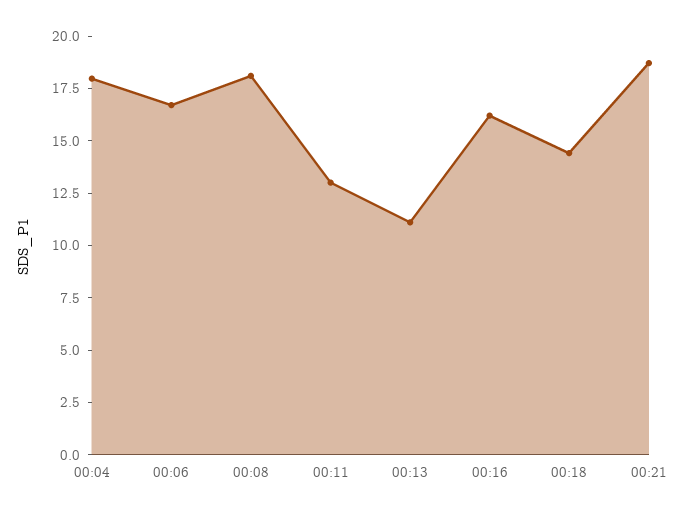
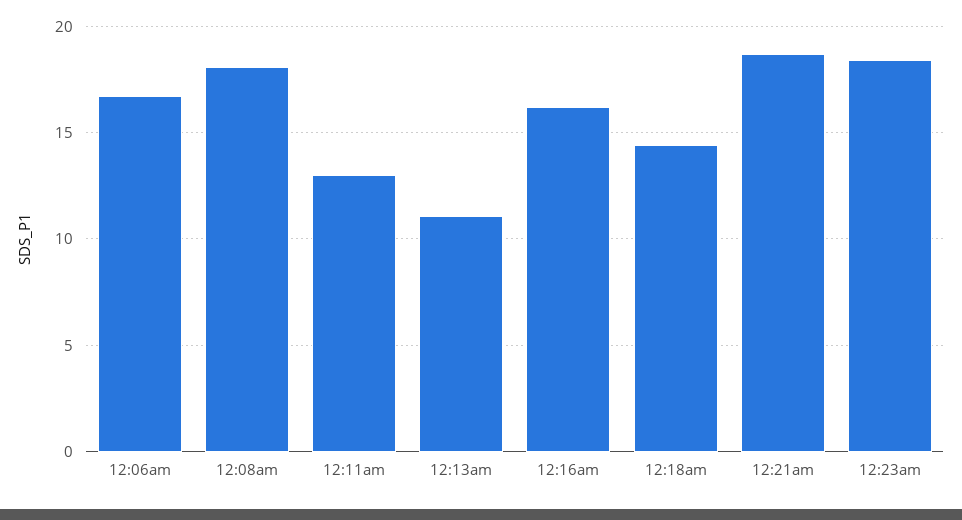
00:04: 18 -> none
12:23am: none -> 18.5

